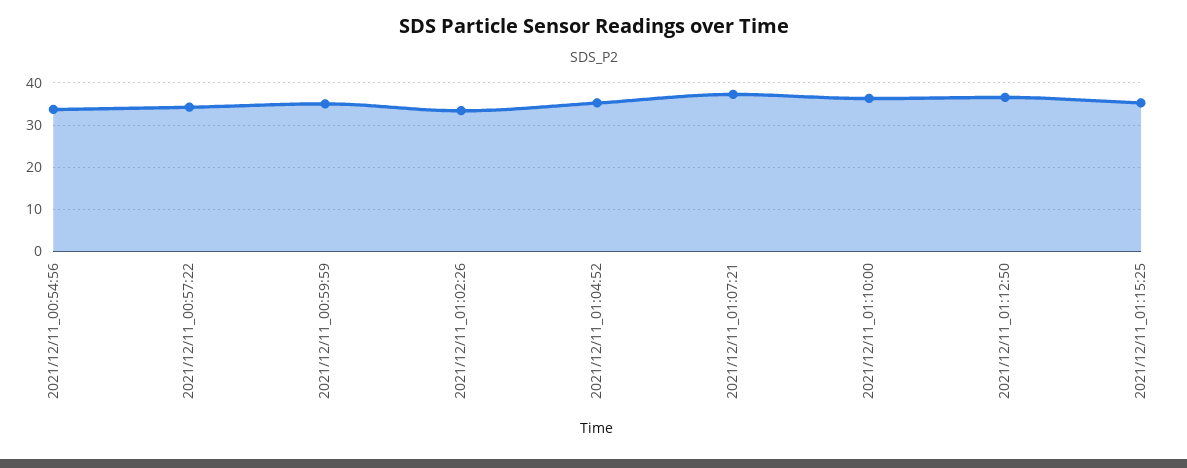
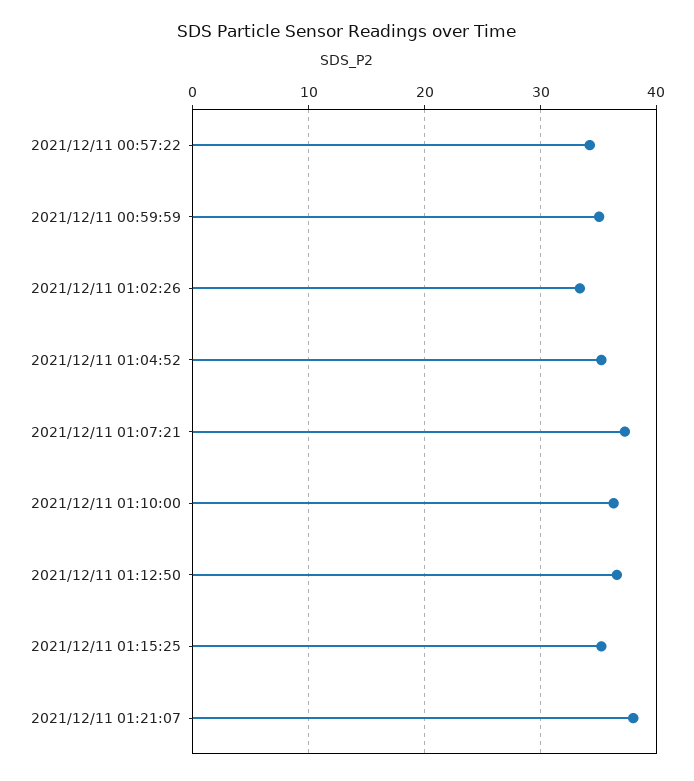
2021/12/11_00:54:56: 34 -> none
2021/12/11 01:21:07: none -> 38

